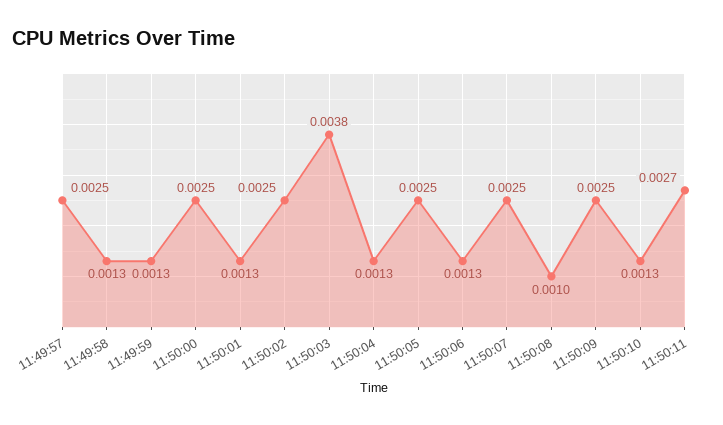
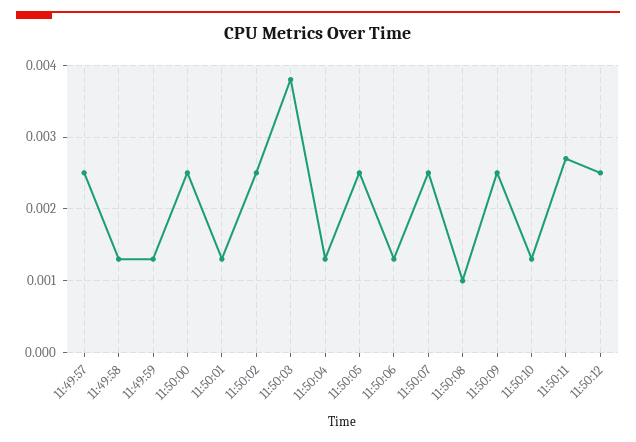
11:50:12: none -> 0.0025

